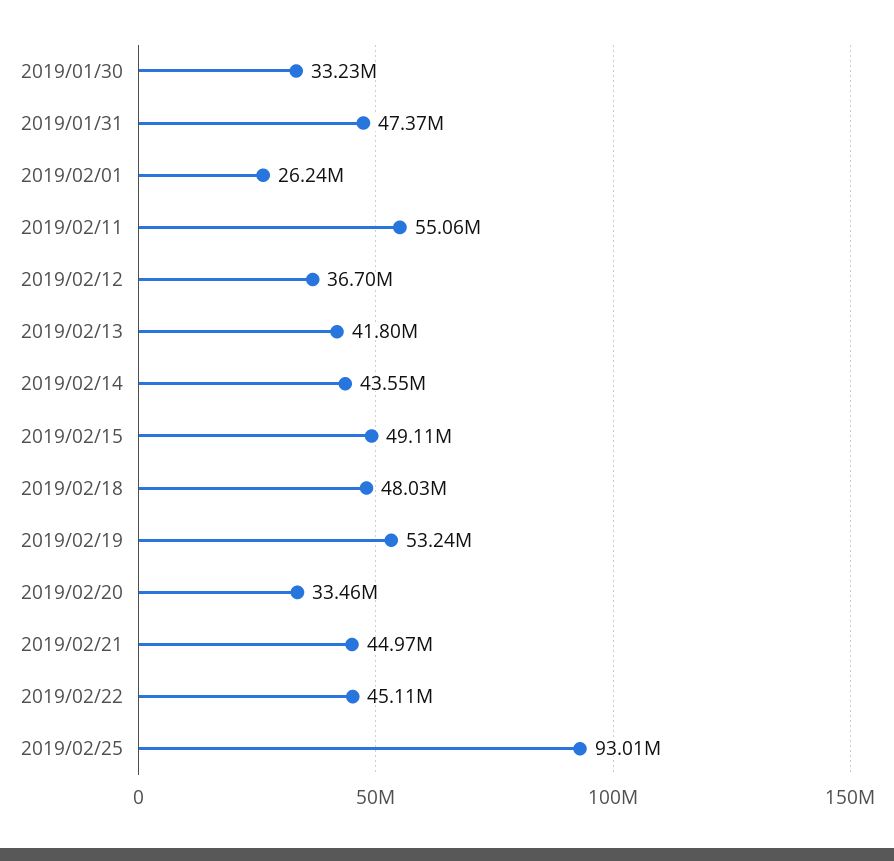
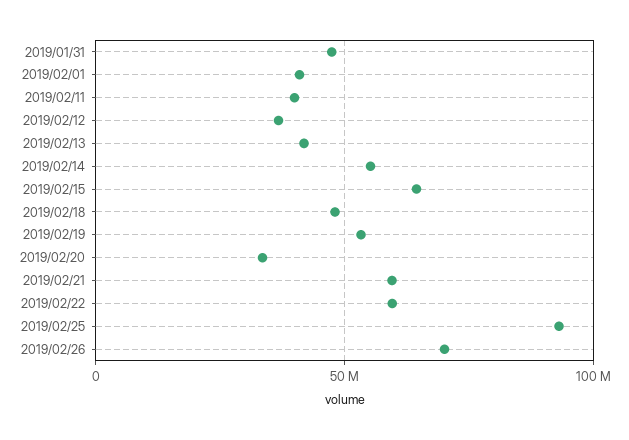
2019/01/30: 33230000 -> none
2019/02/01: 26240000 -> 40000000
2019/02/11: 55060000 -> 40000000
2019/02/14: 43550000 -> 55000000
2019/02/15: 49110000 -> 65000000
2019/02/21: 44970000 -> 60000000
2019/02/22: 45110000 -> 60000000
2019/02/26: none -> 70000000

